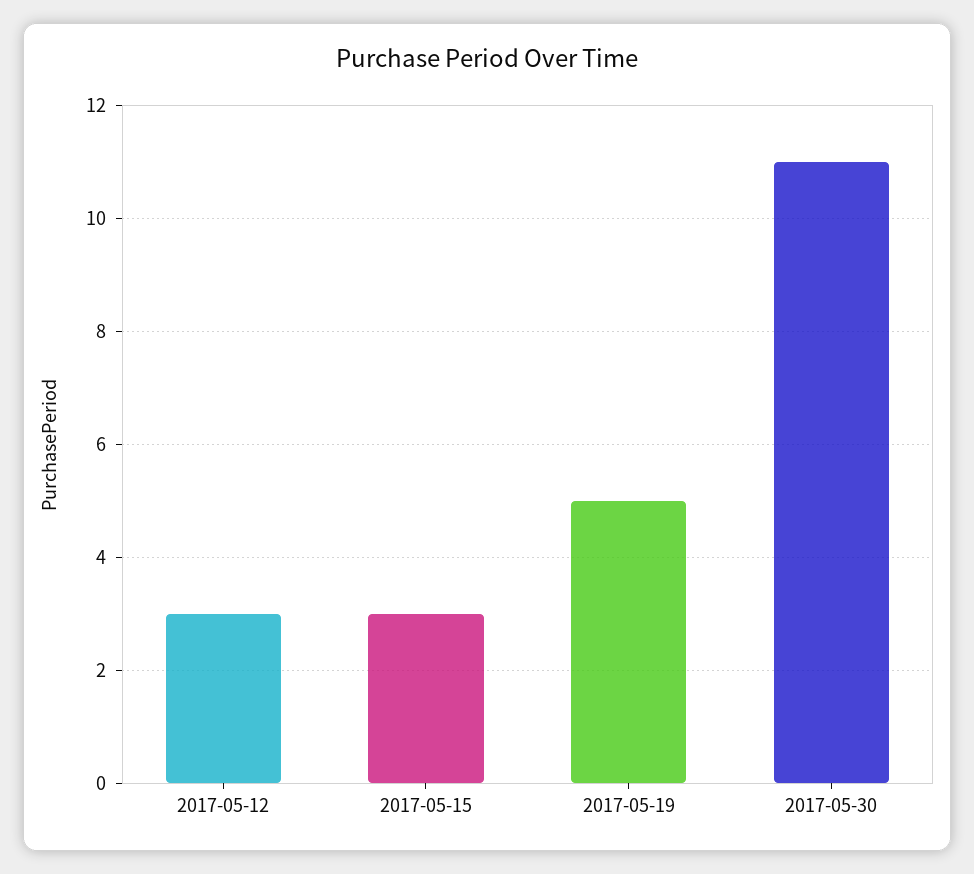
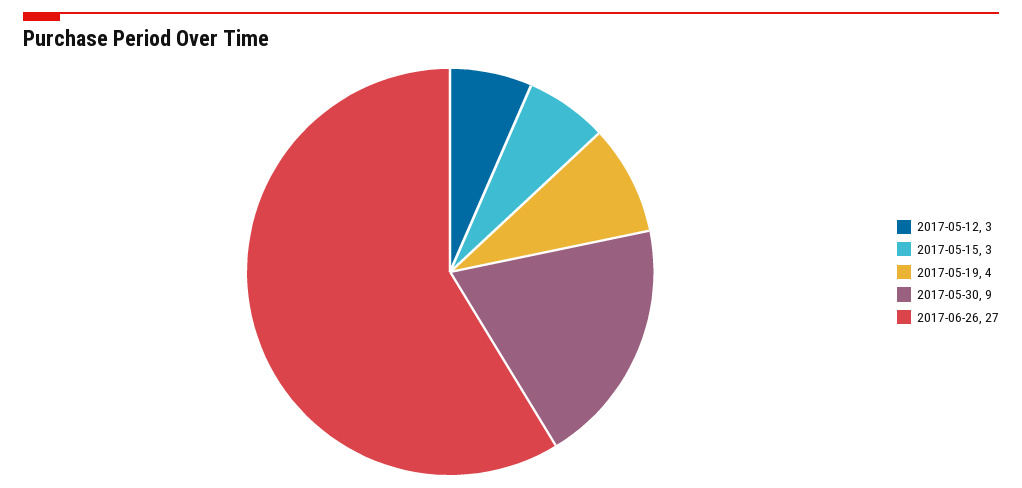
2017-05-19: 5 -> 4
2017-05-30: 11 -> 9
2017-06-26: none -> 27

